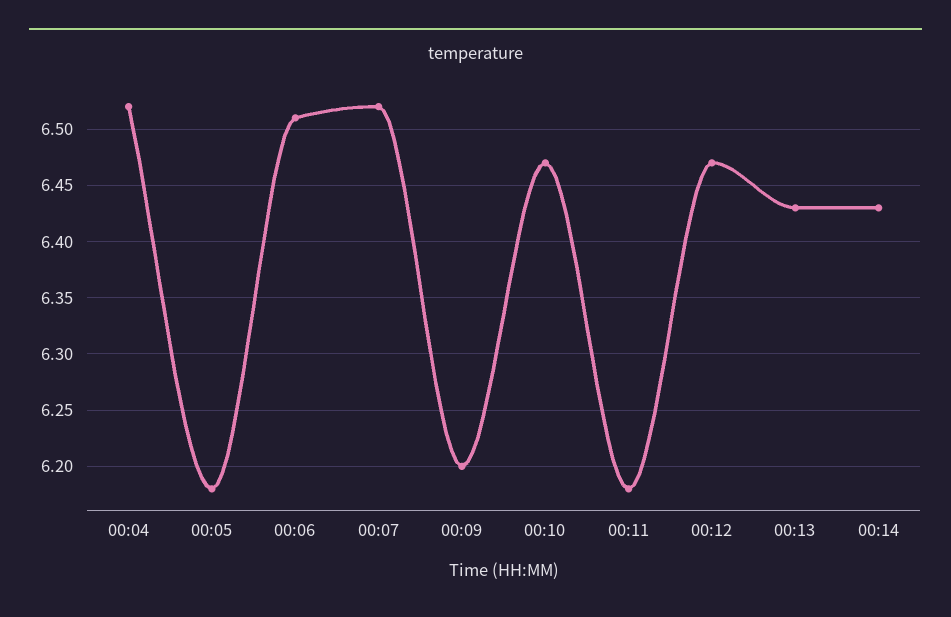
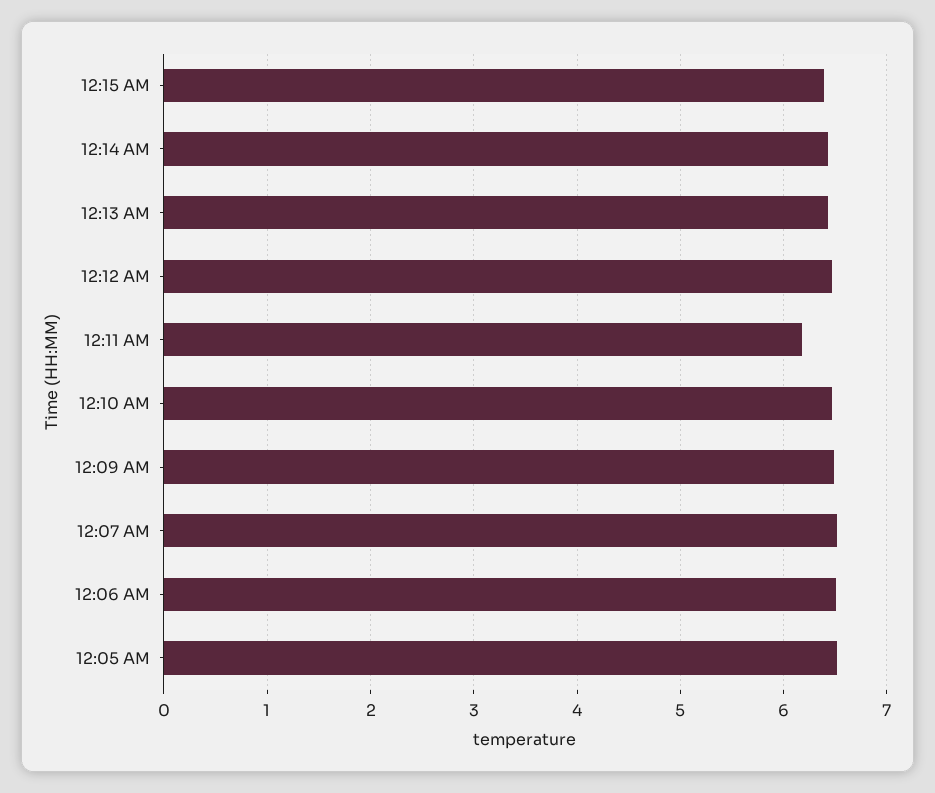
00:04: 6.52 -> none
00:05: 6.18 -> 6.5
00:09: 6.2 -> 6.5
12:15 AM: none -> 6.4

